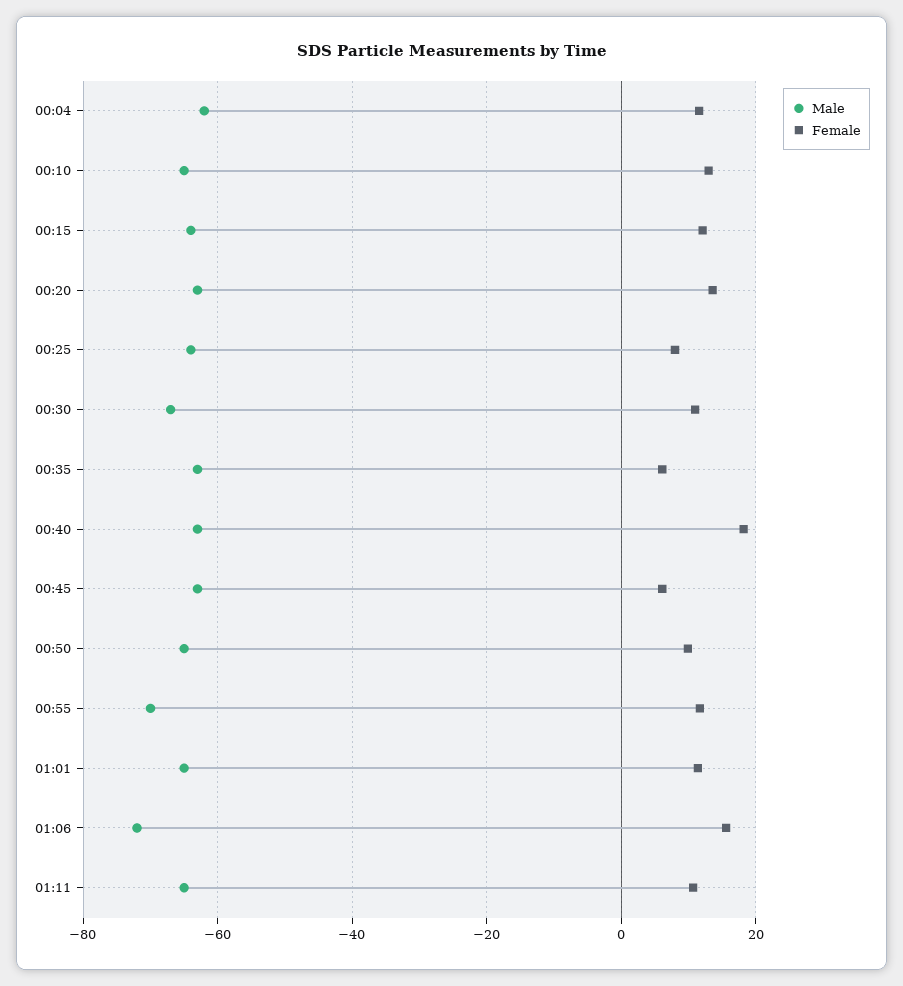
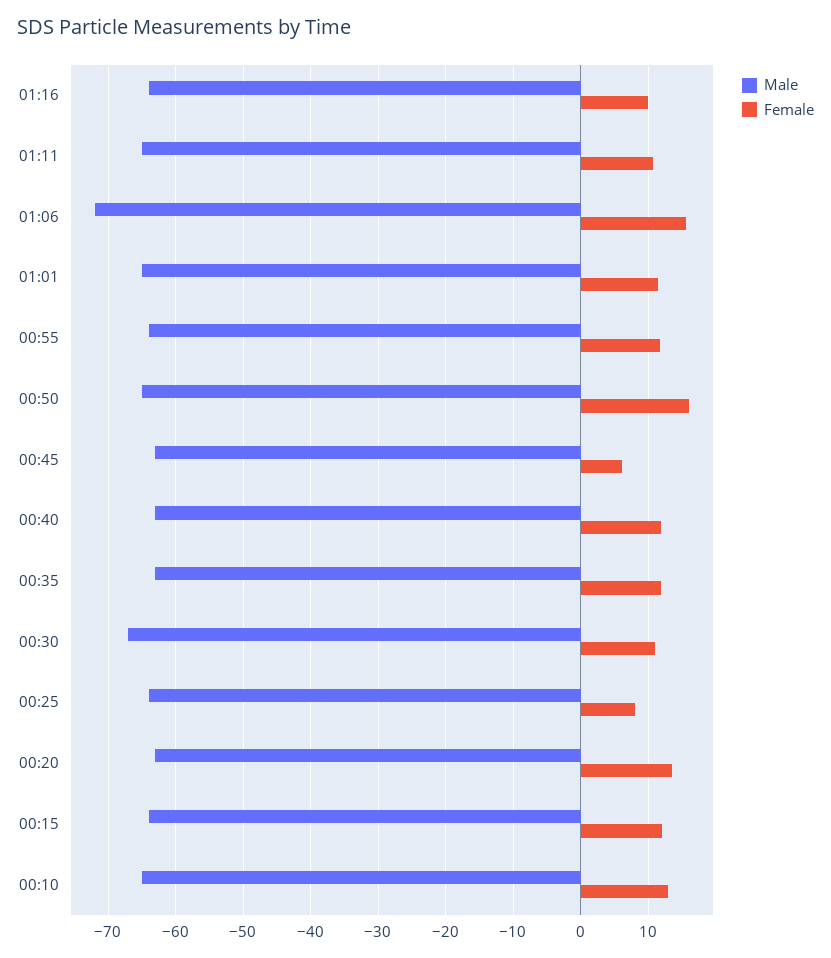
Male, 00:04: -62 -> none
Female, 00:04: 12 -> none
Female, 00:35: 6 -> 12
Female, 00:40: 18 -> 12
Female, 00:50: 10 -> 16
Male, 00:55: -70 -> -64
Male, 01:16: none -> -64
Female, 01:16: none -> 10

